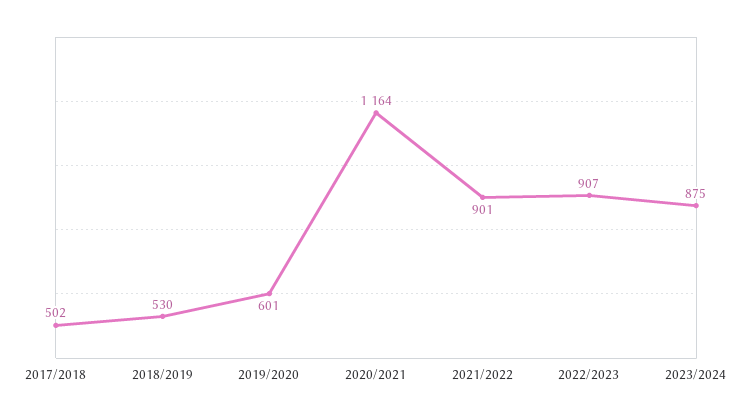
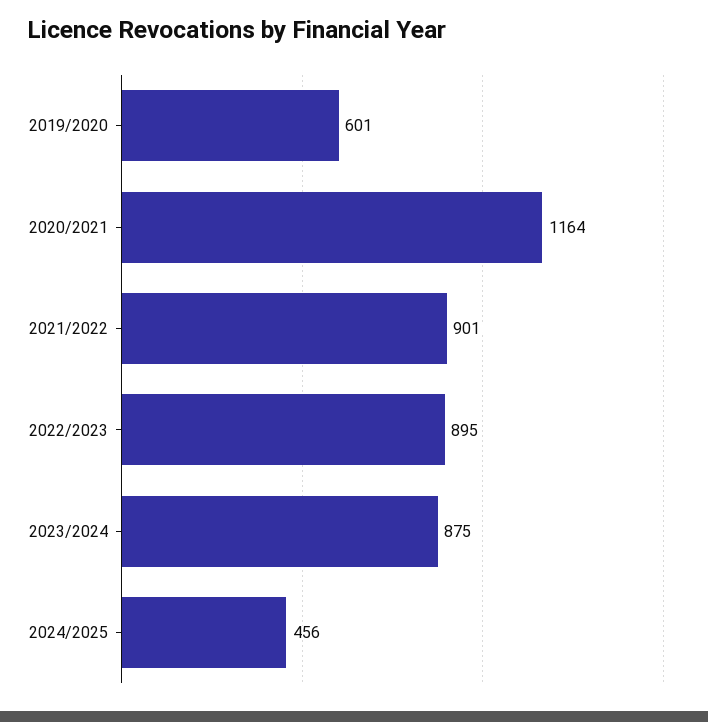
2017/2018: 502 -> none
2018/2019: 530 -> none
2022/2023: 907 -> 895
2024/2025: none -> 456

